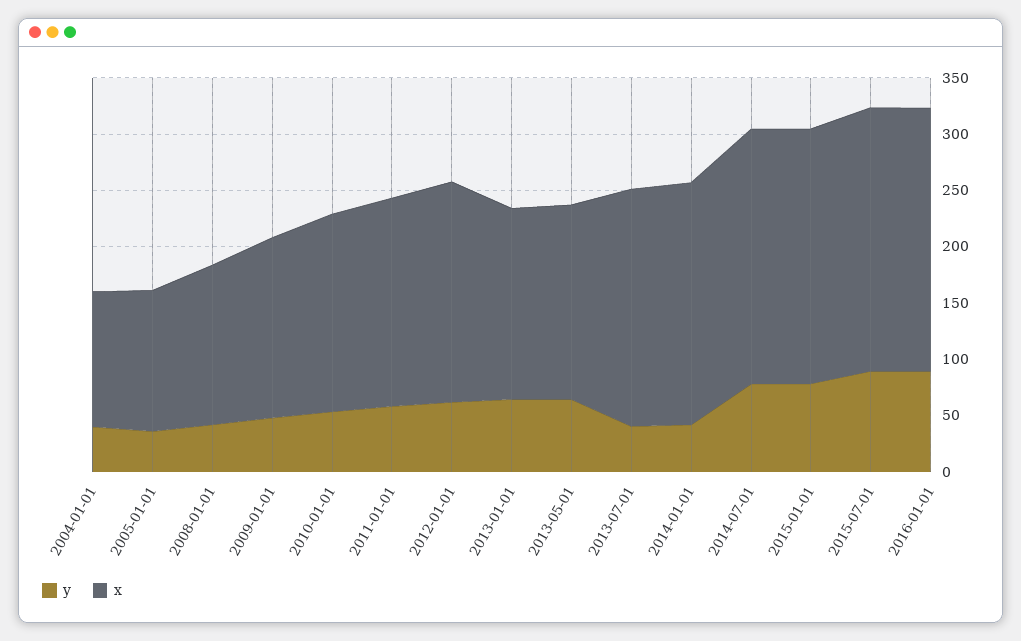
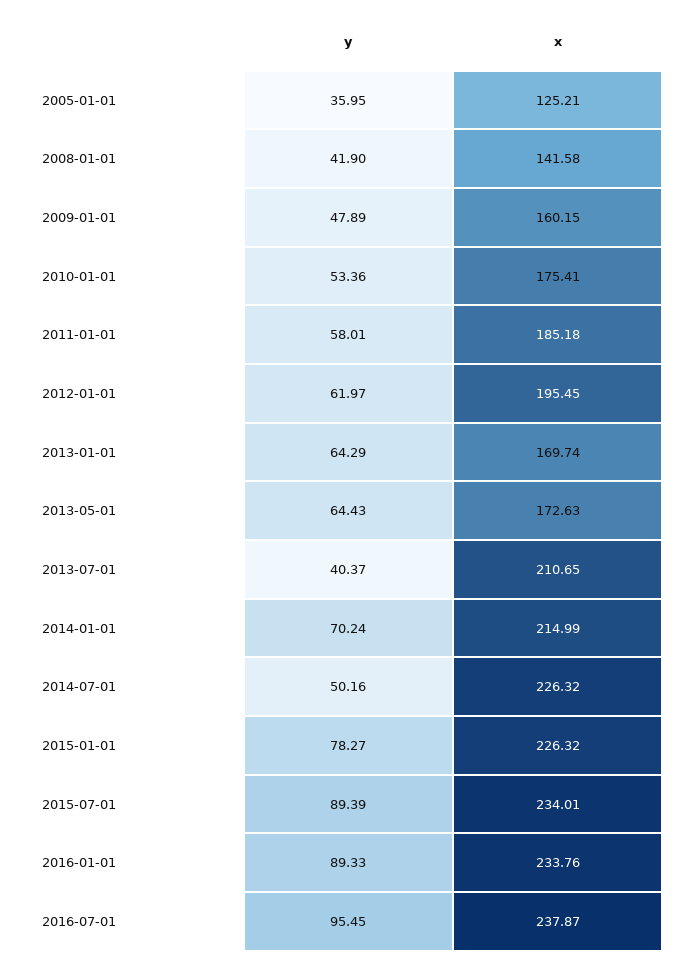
y, 2004-01-01: 40 -> none
x, 2004-01-01: 120 -> none
y, 2014-01-01: 40 -> 70.24
y, 2014-07-01: 80 -> 50.16
y, 2016-07-01: none -> 95.45
x, 2016-07-01: none -> 237.87

